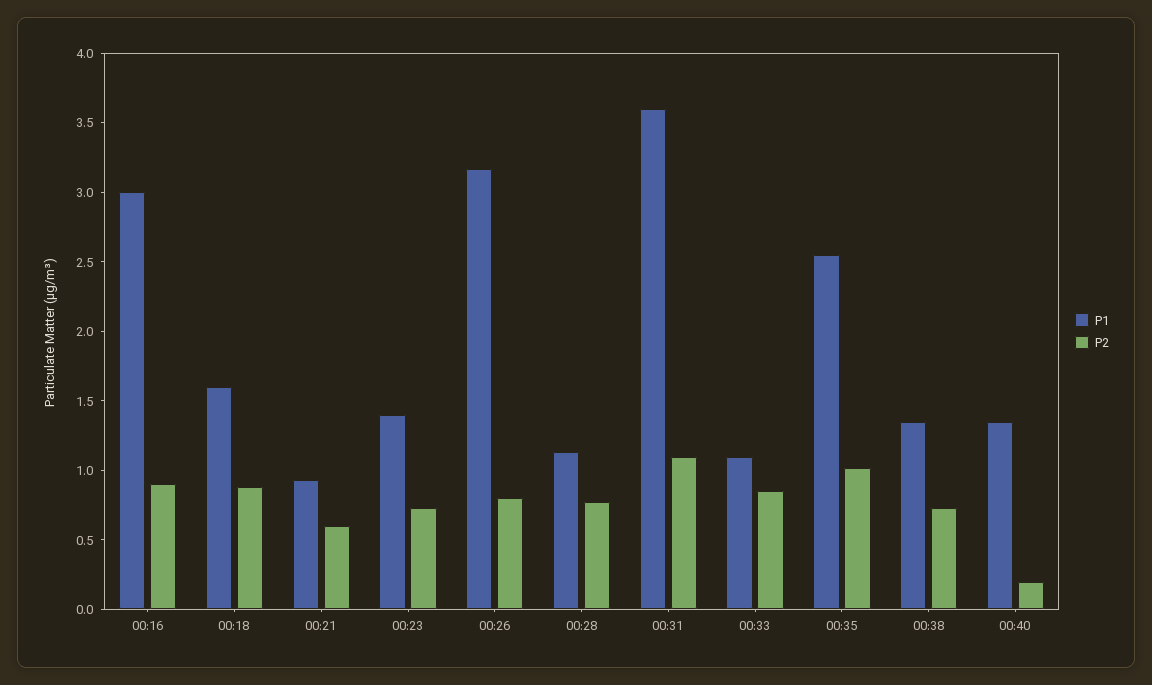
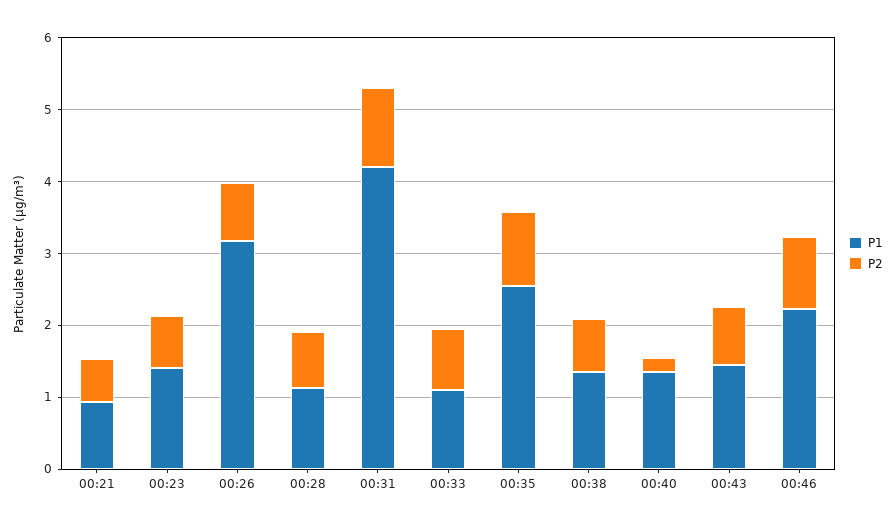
P1, 00:16: 3 -> none
P2, 00:16: 0.9 -> none
P1, 00:18: 1.6 -> none
P2, 00:18: 0.9 -> none
P1, 00:31: 3.6 -> 4.2
P1, 00:43: none -> 1.4
P2, 00:43: none -> 0.8
P1, 00:46: none -> 2.2
P2, 00:46: none -> 1

